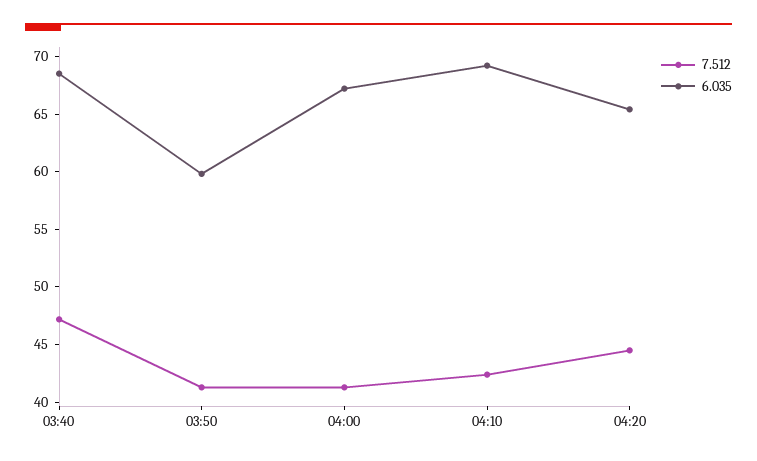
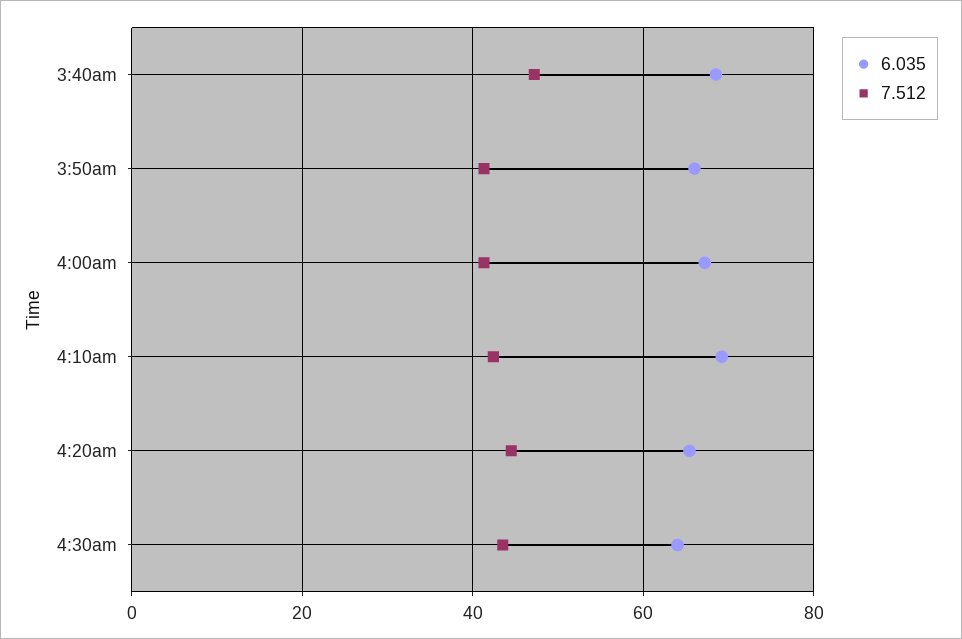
6.035, 03:50: 60 -> 66
6.035, 4:30am: none -> 64
7.512, 4:30am: none -> 44

